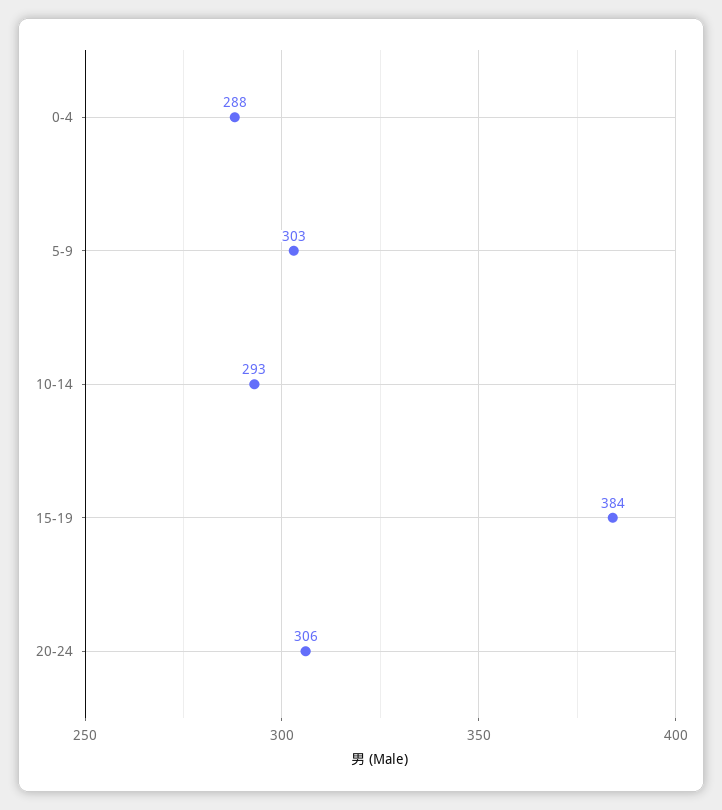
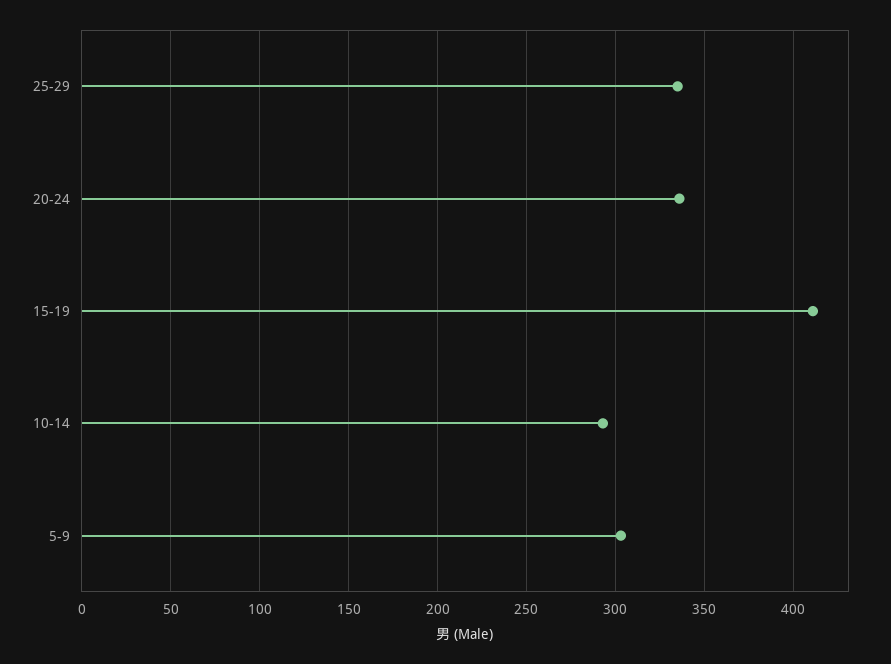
0-4: 288 -> none
15-19: 384 -> 410
20-24: 306 -> 335
25-29: none -> 335

